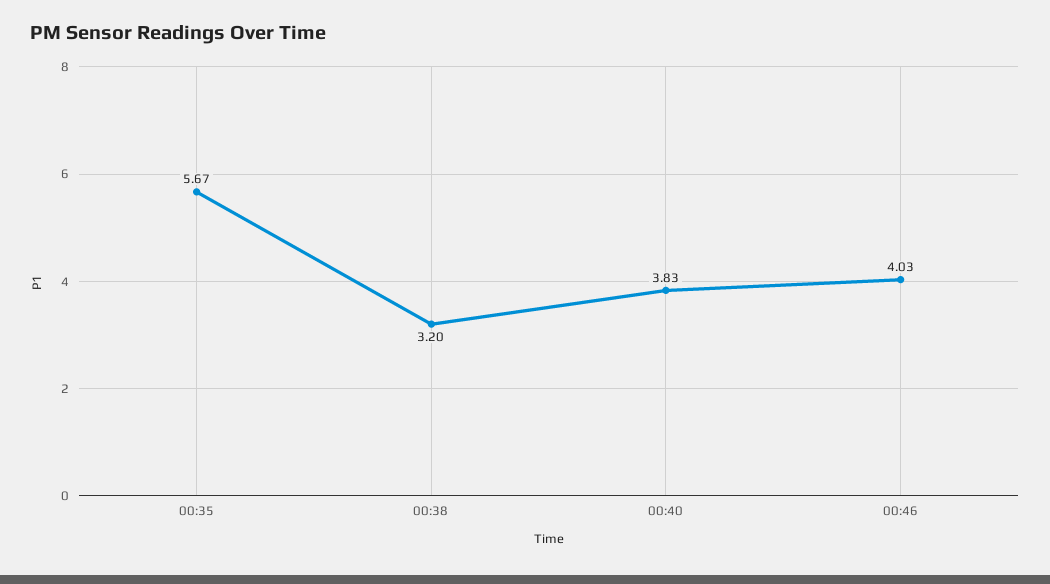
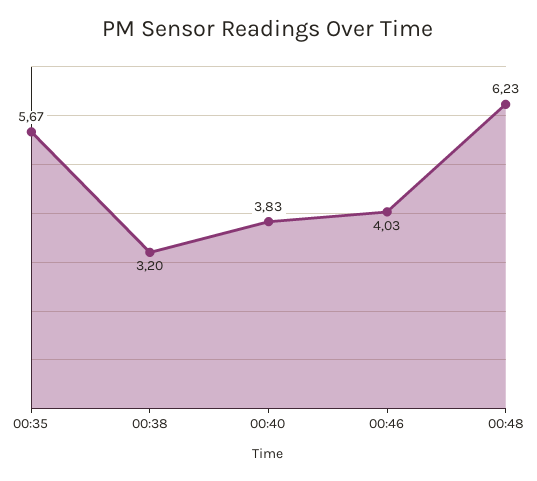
00:48: none -> 6.23

